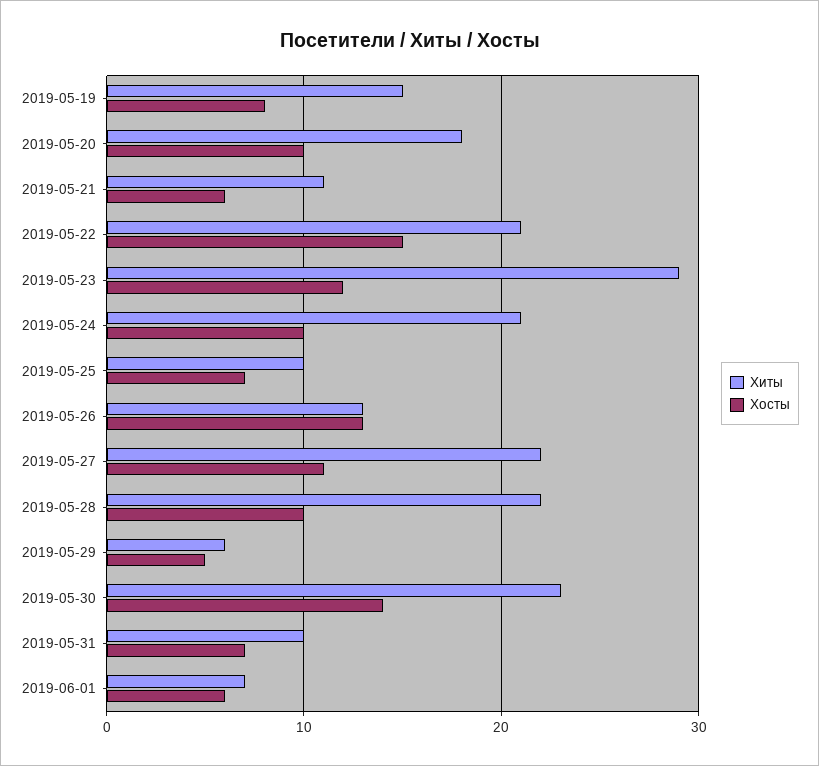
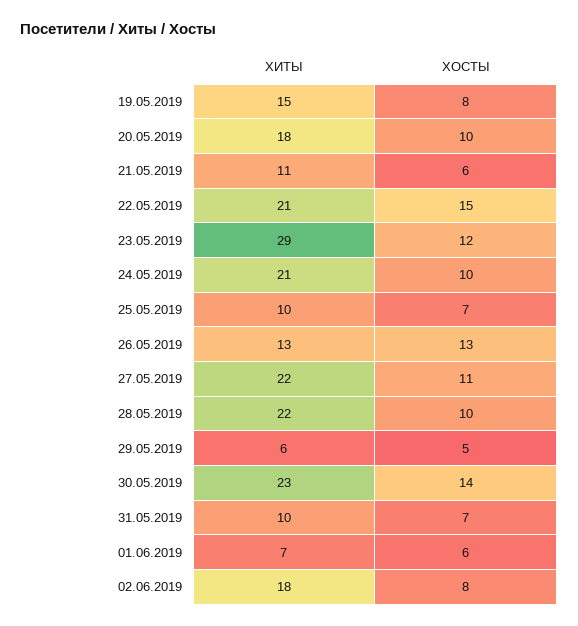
Хиты, 02.06.2019: none -> 18
Хосты, 02.06.2019: none -> 8

